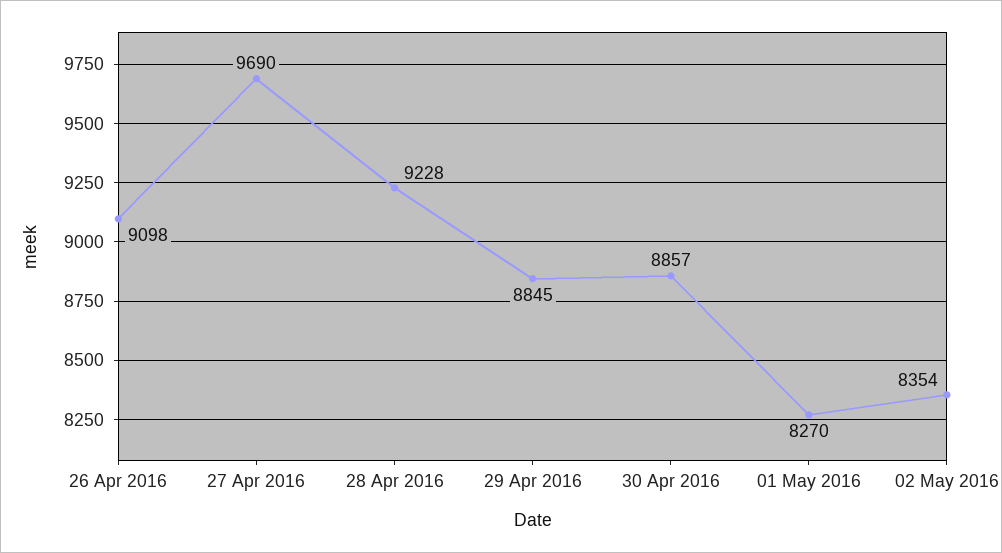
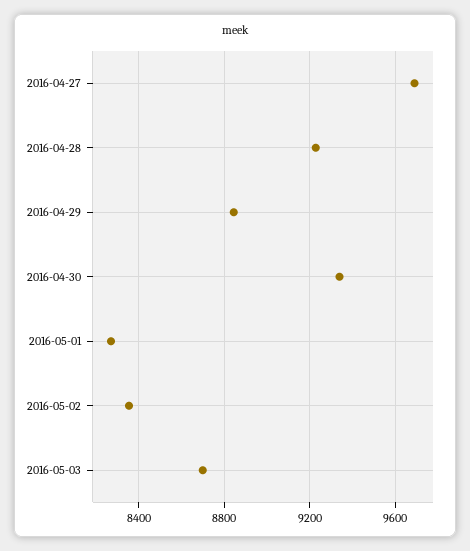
26 Apr 2016: 9098 -> none
30 Apr 2016: 8857 -> 9350
2016-05-03: none -> 8700

